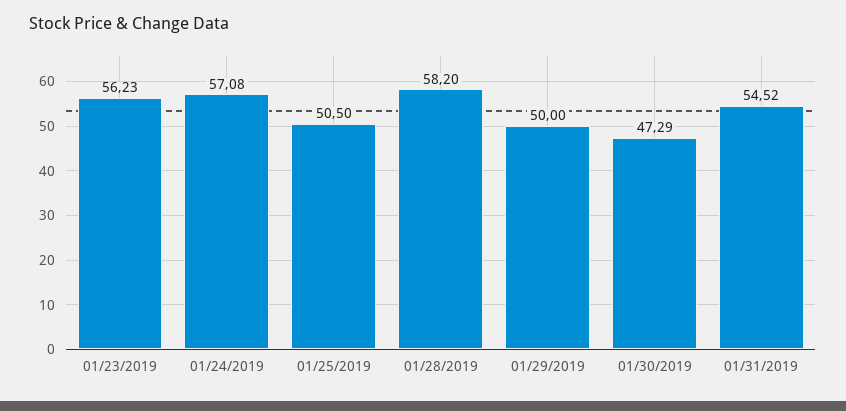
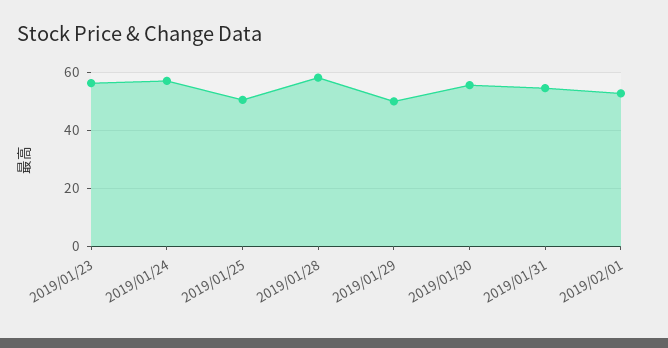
01/30/2019: 47.29 -> 55
2019/02/01: none -> 52.5

